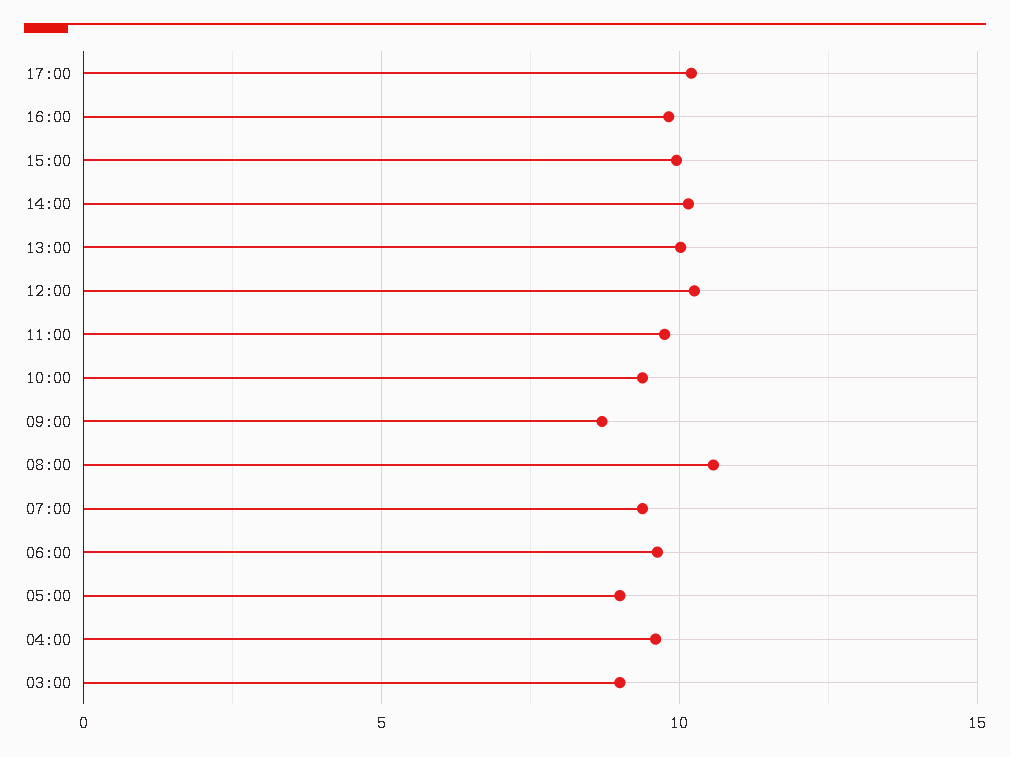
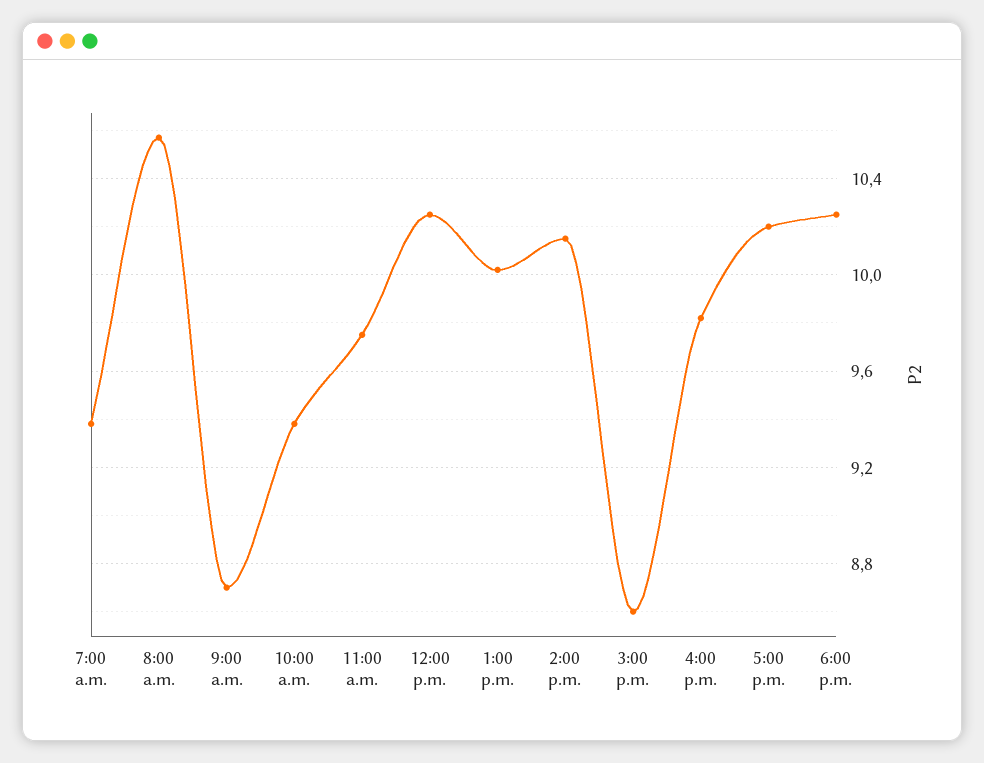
15:00: 10 -> 8.6
06:00: 9.5 -> none
05:00: 9 -> none
04:00: 9.5 -> none
03:00: 9 -> none
6:00 p.m.: none -> 10.25

